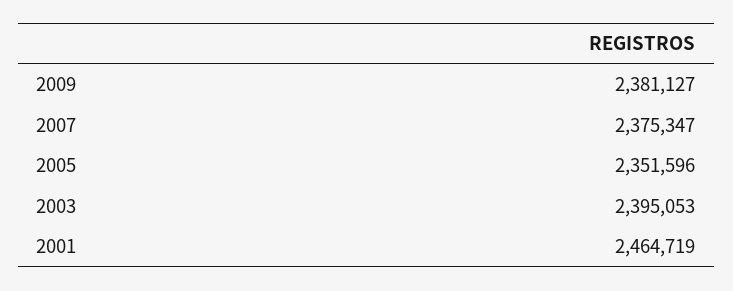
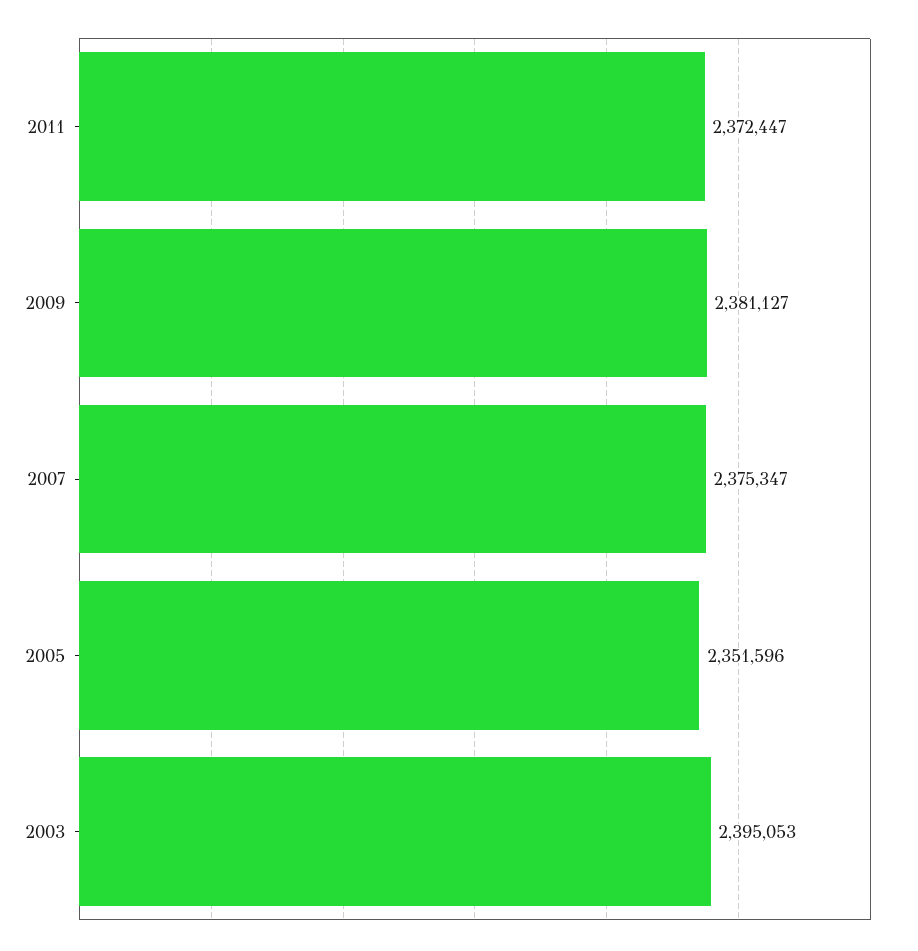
2001: 2464719 -> none
2011: none -> 2372447

